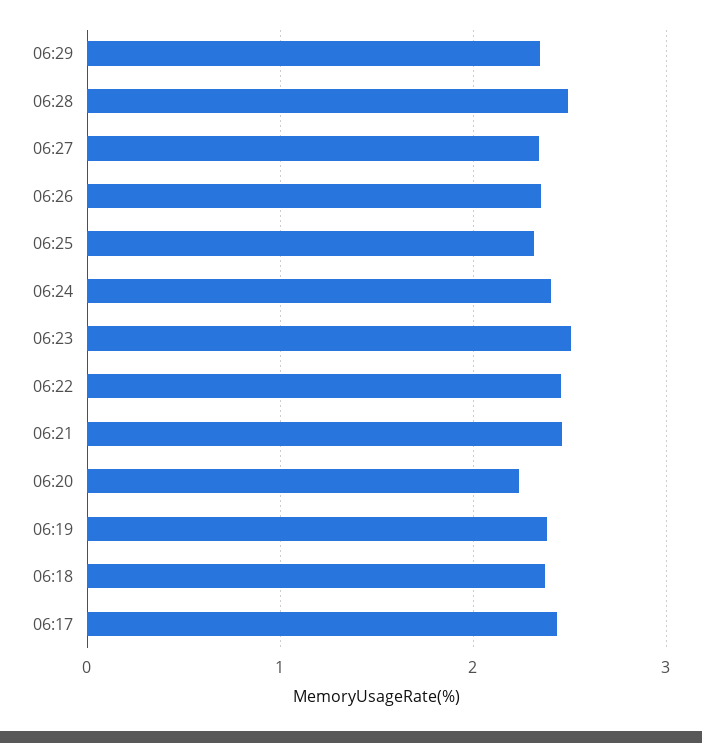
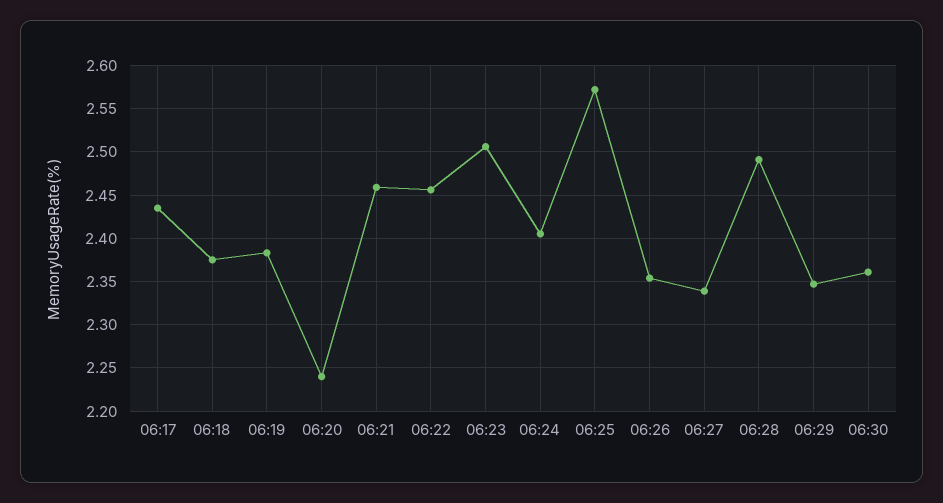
06:25: 2.3 -> 2.57
06:30: none -> 2.36

